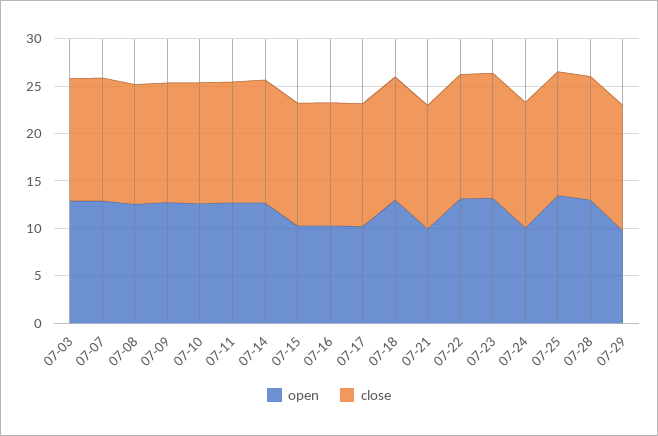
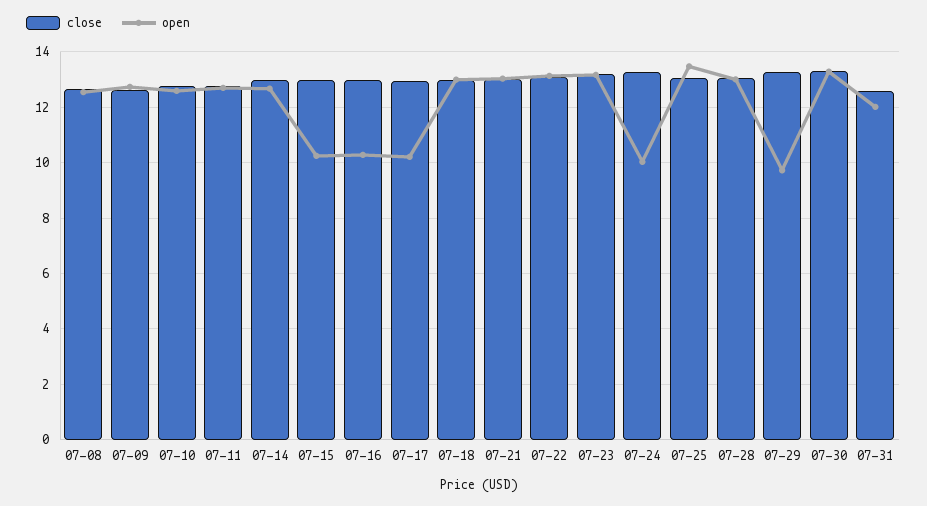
open, 07-03: 13 -> none
close, 07-03: 13 -> none
open, 07-07: 13 -> none
close, 07-07: 13 -> none
open, 07-21: 10 -> 13
close, 07-30: none -> 13.25
open, 07-30: none -> 13.25
close, 07-31: none -> 12.5
open, 07-31: none -> 12

